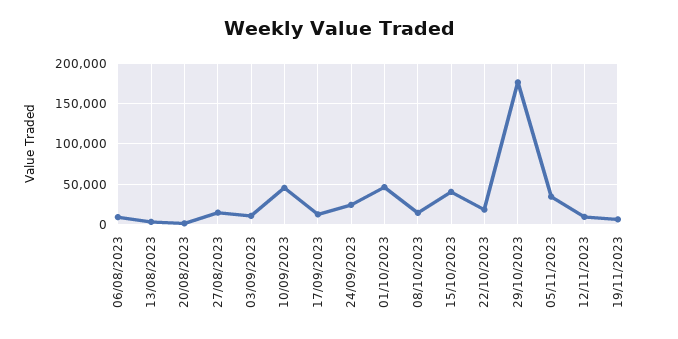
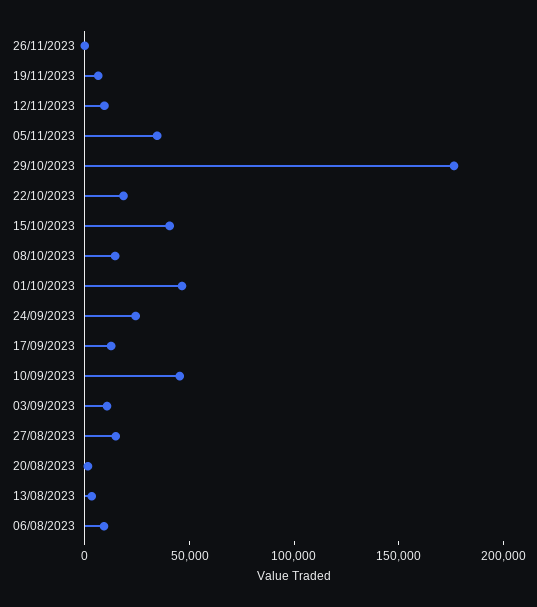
26/11/2023: none -> 0

